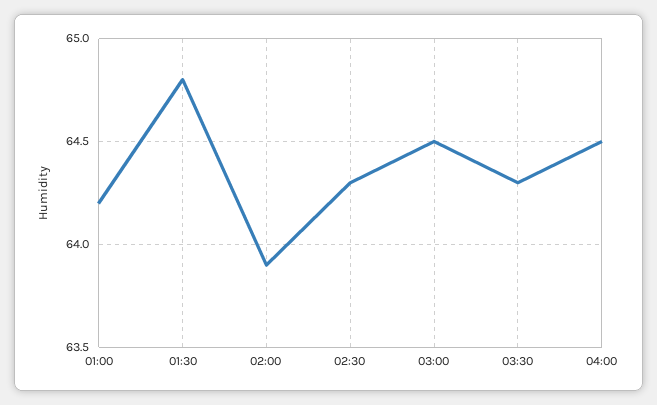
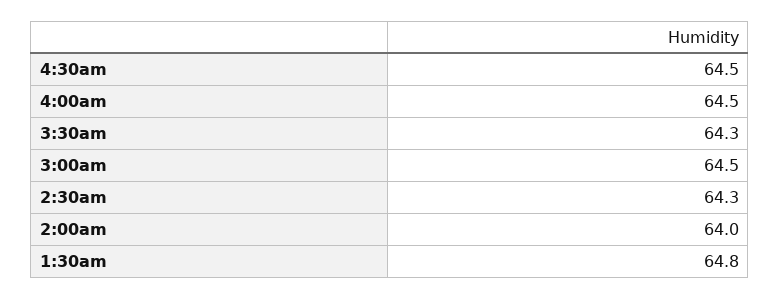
01:00: 64.2 -> none
02:00: 63.9 -> 64
4:30am: none -> 64.5

